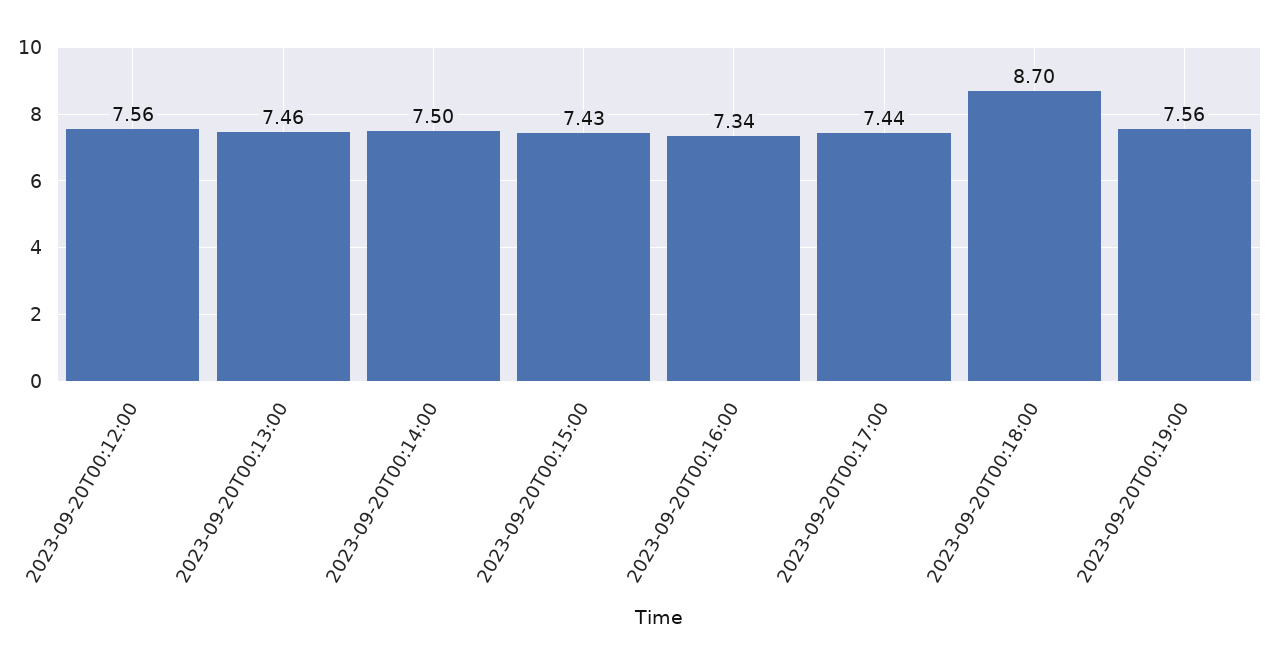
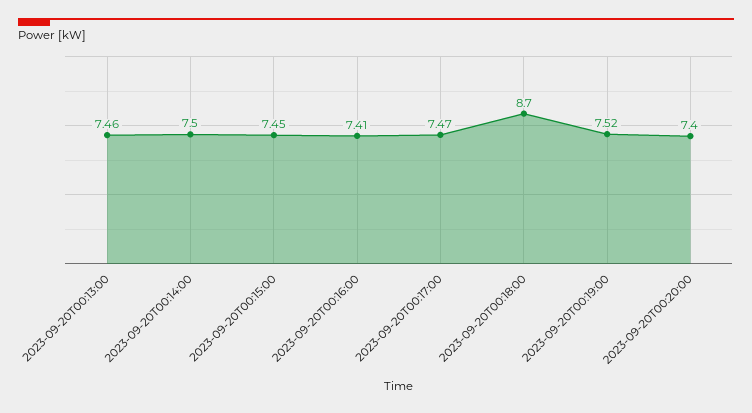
2023-09-20T00:12:00: 7.56 -> none
2023-09-20T00:15:00: 7.43 -> 7.45
2023-09-20T00:16:00: 7.34 -> 7.41
2023-09-20T00:17:00: 7.44 -> 7.47
2023-09-20T00:19:00: 7.56 -> 7.52
2023-09-20T00:20:00: none -> 7.4

